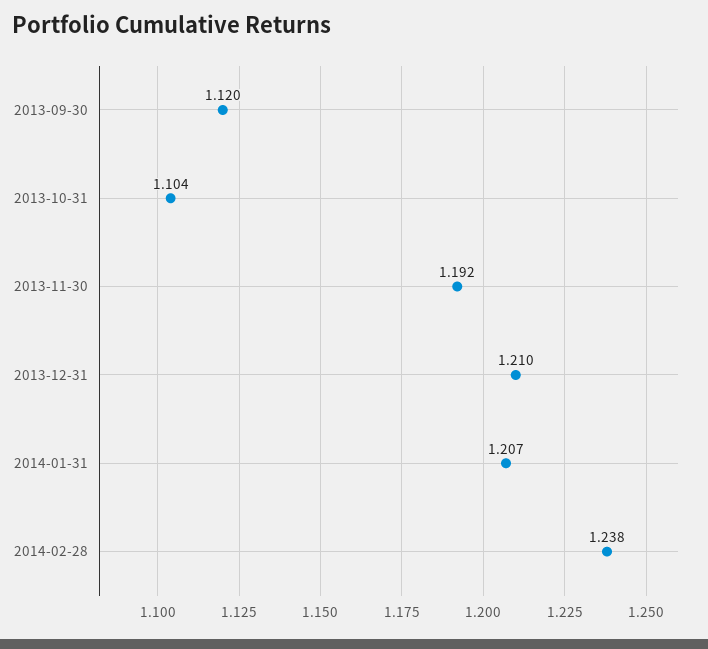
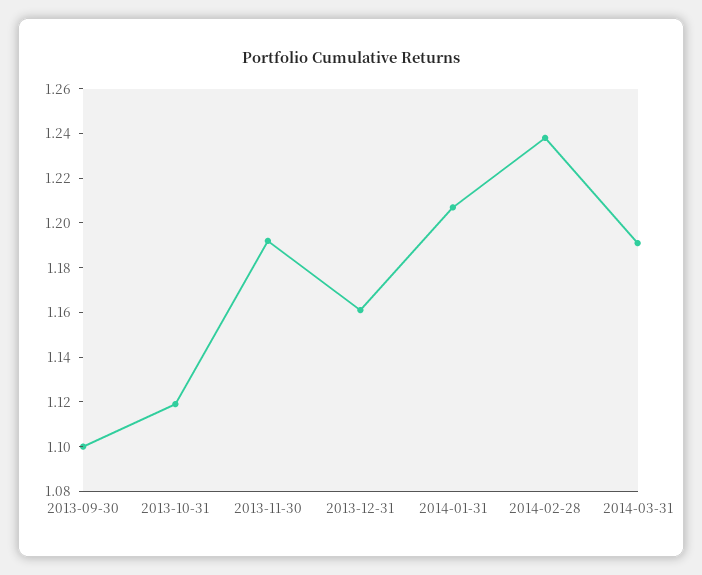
2013-09-30: 1.12 -> 1.1
2013-10-31: 1.104 -> 1.12
2013-12-31: 1.21 -> 1.16
2014-03-31: none -> 1.19

